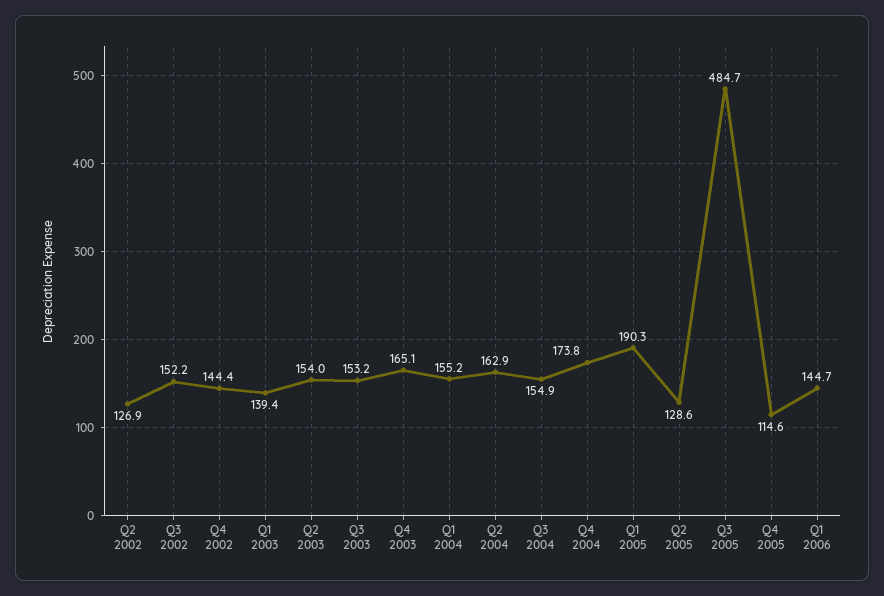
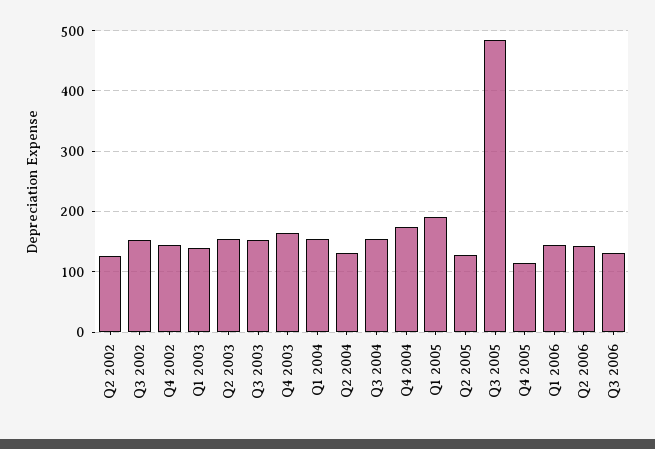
Q2 2004: 162.9 -> 130
Q2 2006: none -> 140
Q3 2006: none -> 130

